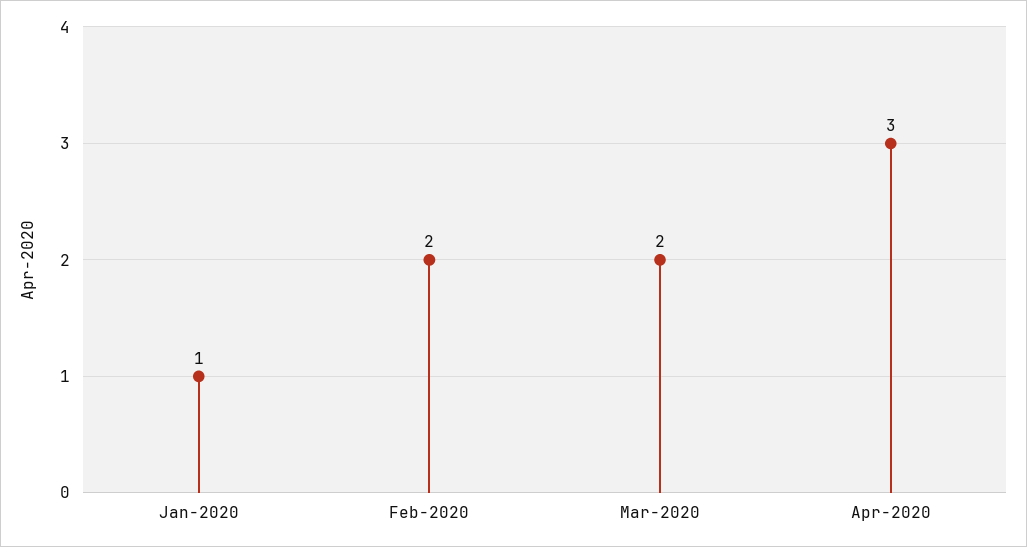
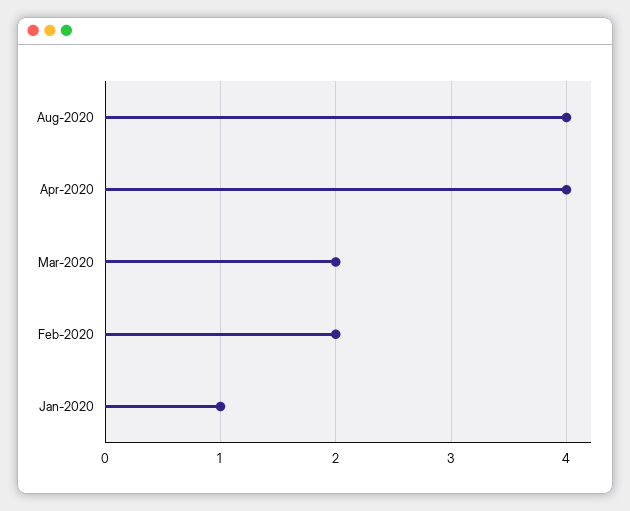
Apr-2020: 3 -> 4
Aug-2020: none -> 4

